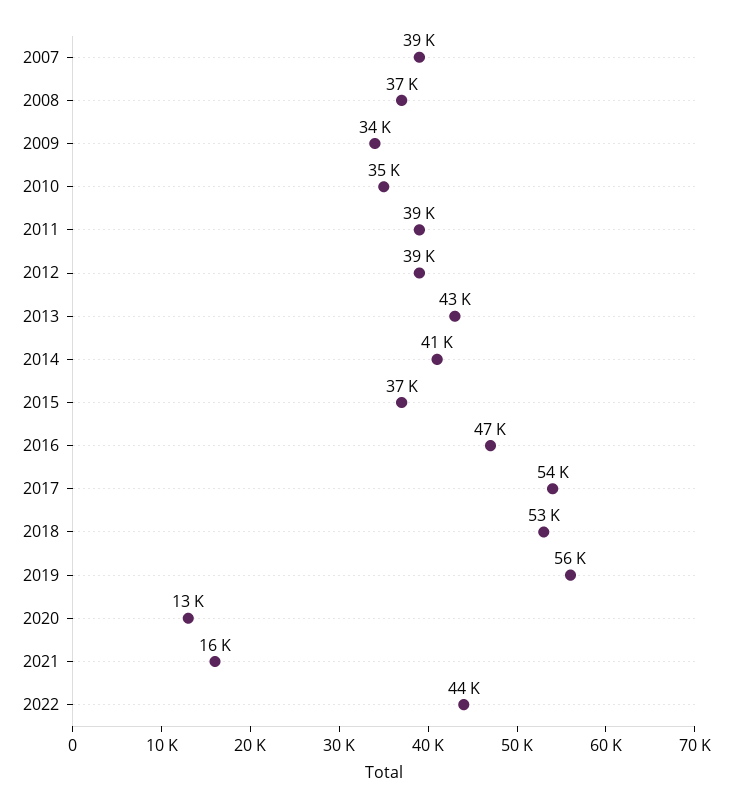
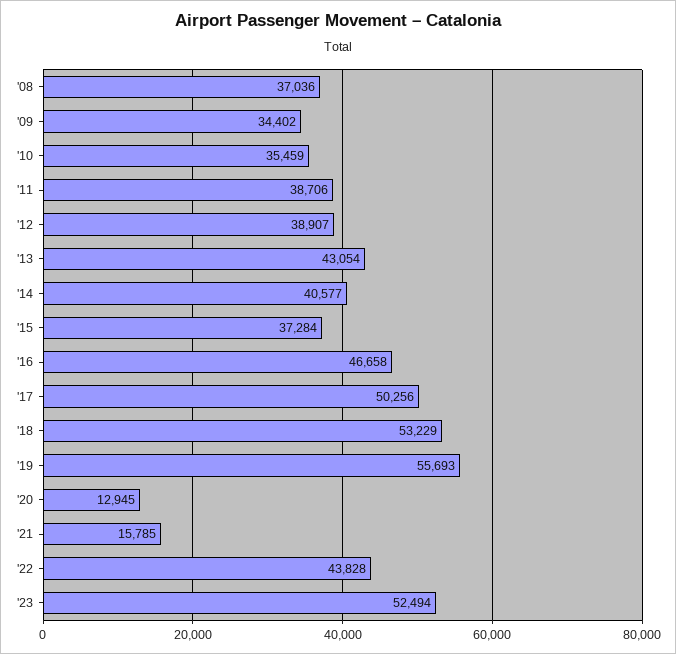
2007: 39000 -> none
2017: 54000 -> 50256
'23: none -> 52494

